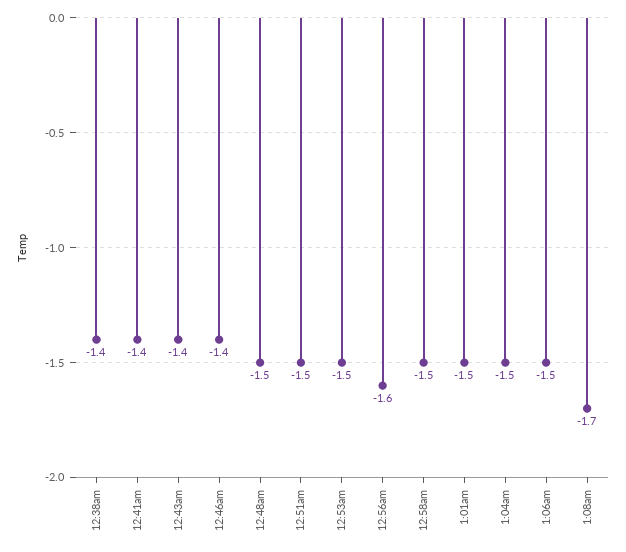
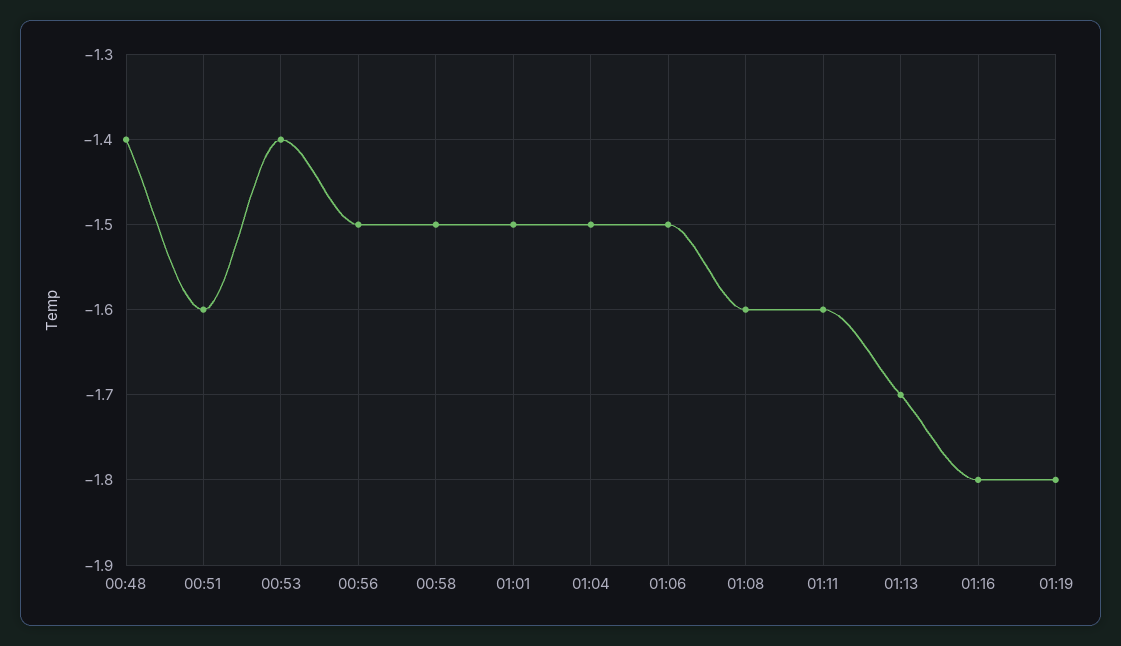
12:38am: -1.4 -> none
12:41am: -1.4 -> none
12:43am: -1.4 -> none
12:46am: -1.4 -> none
12:48am: -1.5 -> -1.4
12:51am: -1.5 -> -1.6
12:53am: -1.5 -> -1.4
12:56am: -1.6 -> -1.5
1:08am: -1.7 -> -1.6
01:11: none -> -1.6
01:13: none -> -1.7
01:16: none -> -1.8
01:19: none -> -1.8

